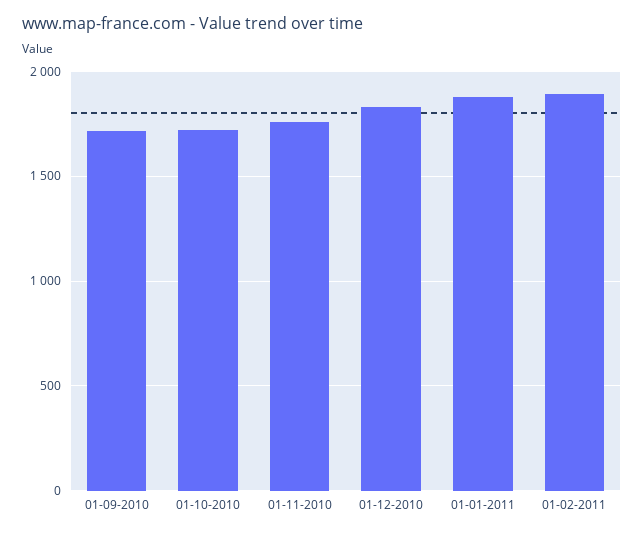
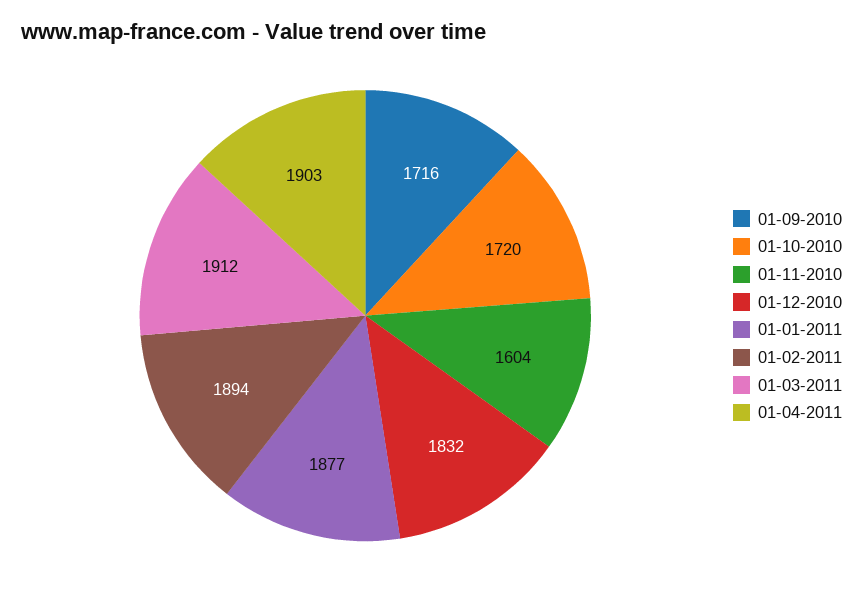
01-11-2010: 1750 -> 1604
01-03-2011: none -> 1912
01-04-2011: none -> 1903

